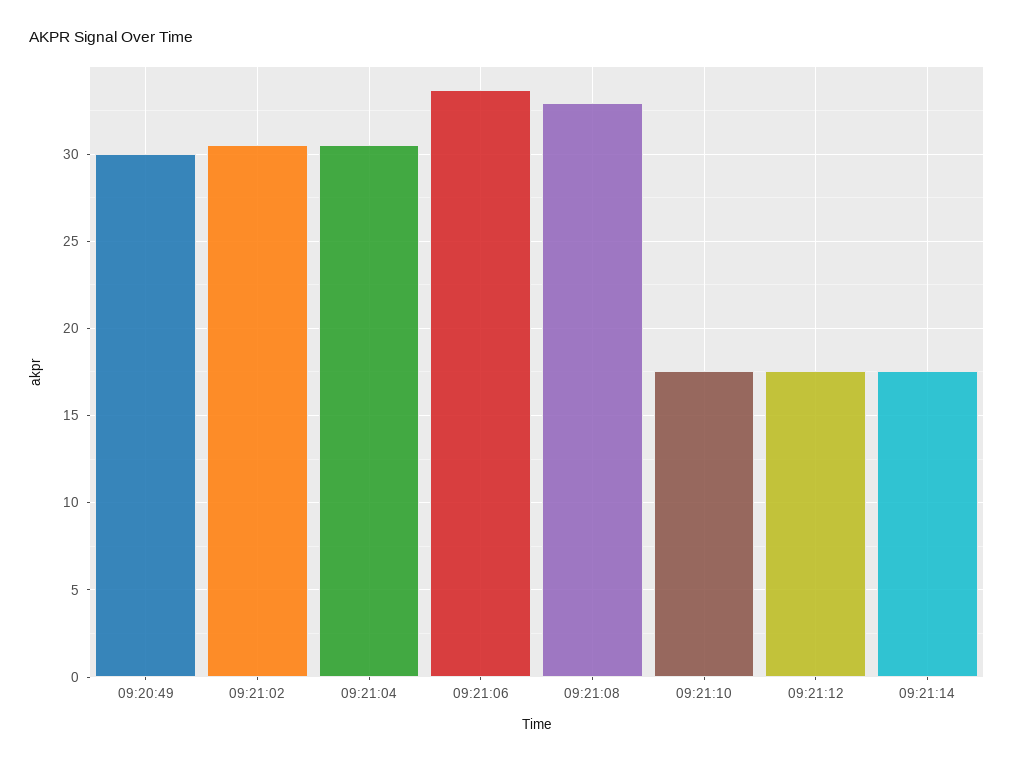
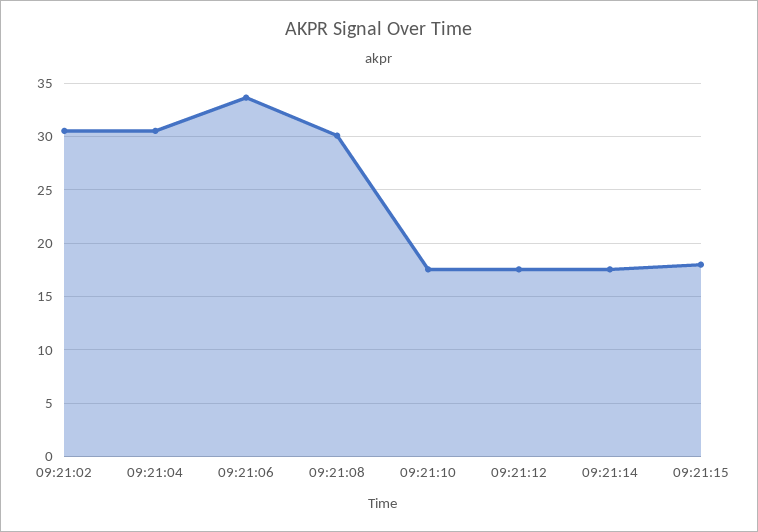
09:20:49: 30 -> none
09:21:08: 33 -> 30
09:21:15: none -> 18

